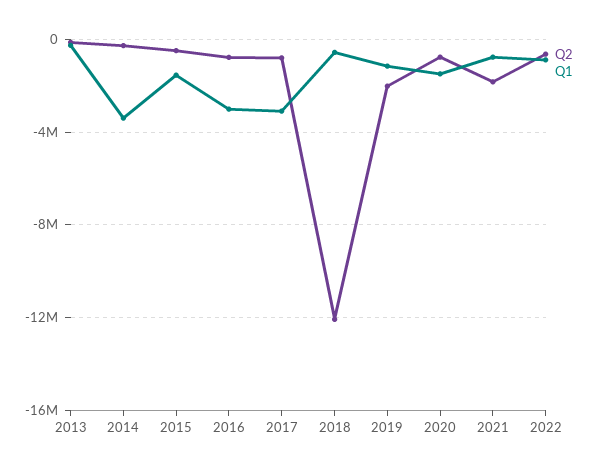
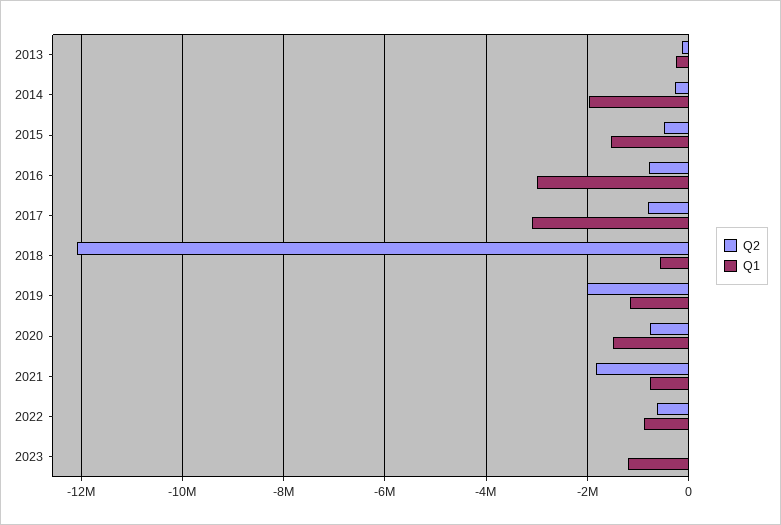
Q1, 2014: -3500000 -> -2000000
Q2, 2023: none -> 0
Q1, 2023: none -> -1200000

